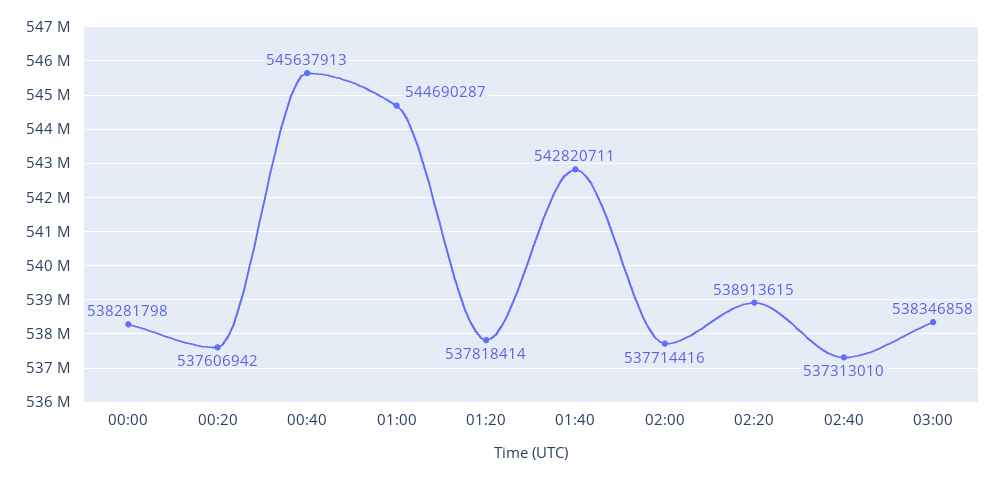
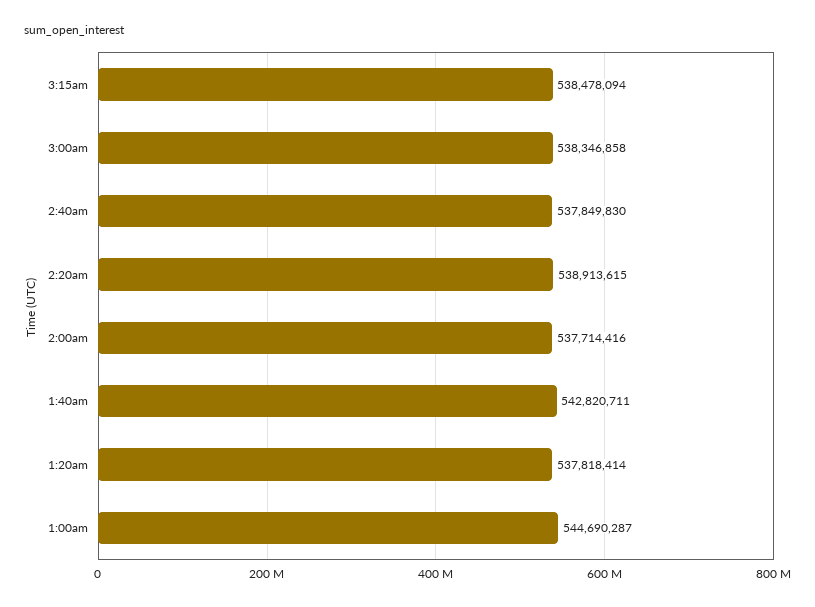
00:00: 538281798 -> none
00:20: 537606942 -> none
00:40: 545637913 -> none
02:40: 537313010 -> 537849830
3:15am: none -> 538478094

